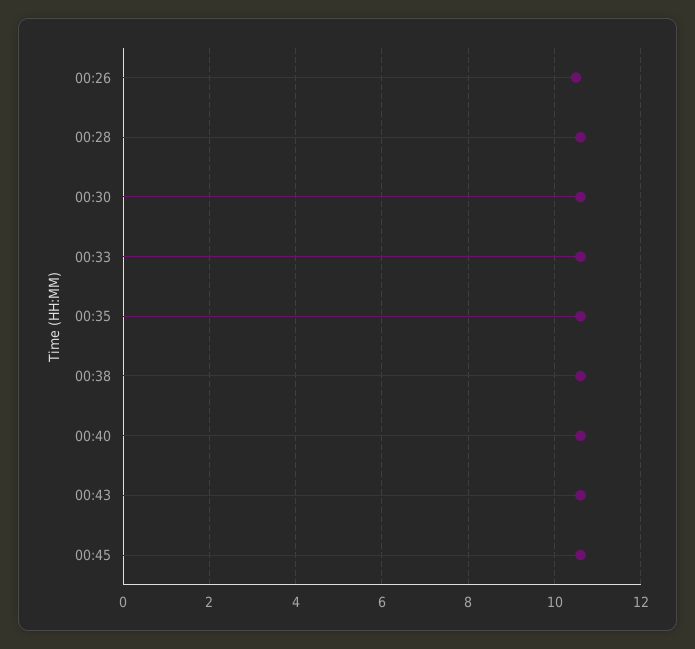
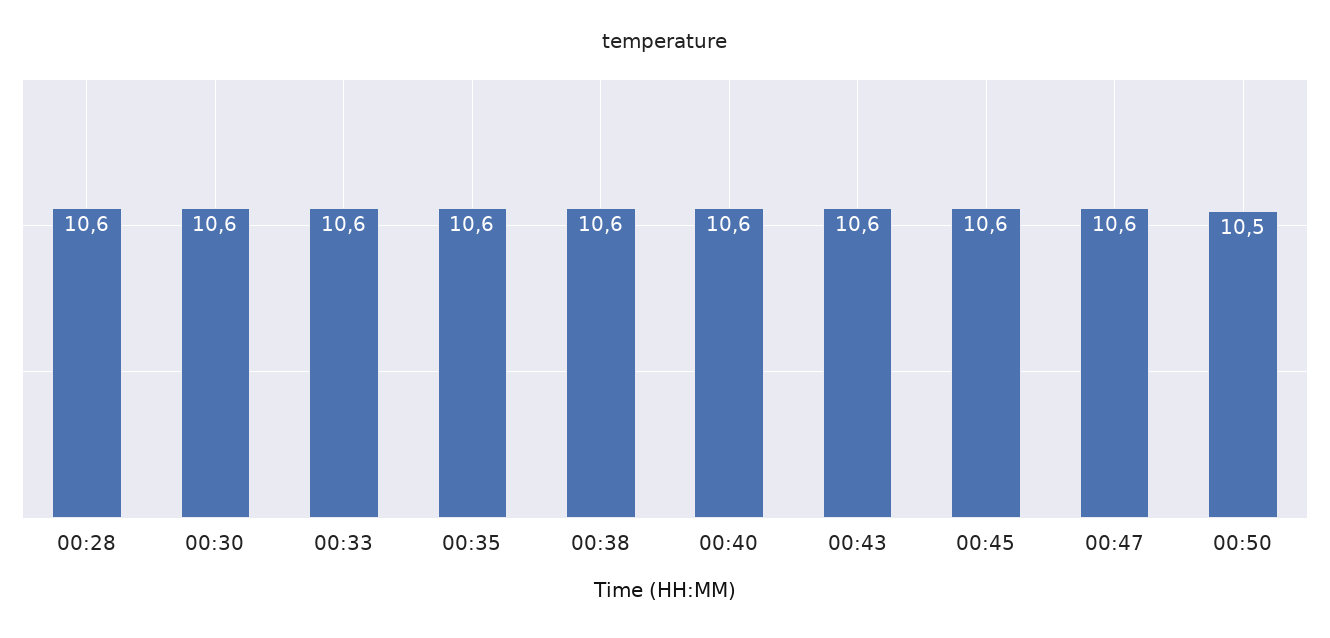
00:26: 10.5 -> none
00:47: none -> 10.6
00:50: none -> 10.5

